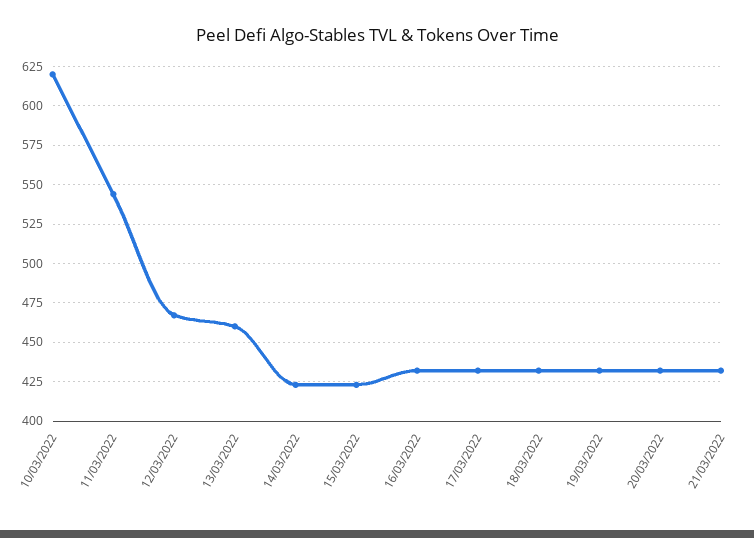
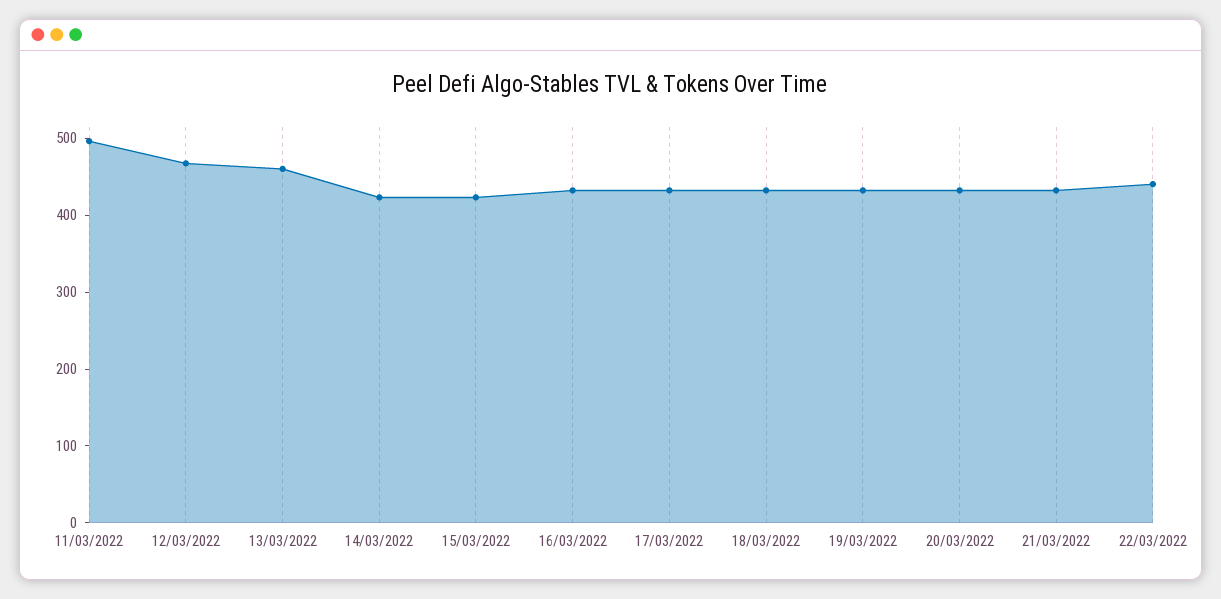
10/03/2022: 620 -> none
11/03/2022: 545 -> 500
22/03/2022: none -> 440

